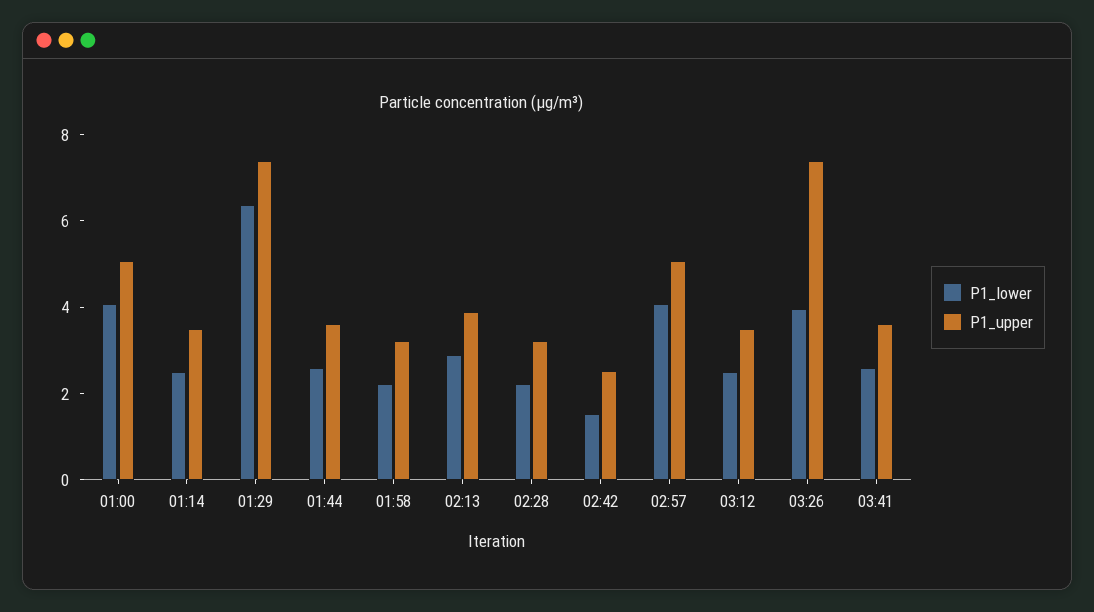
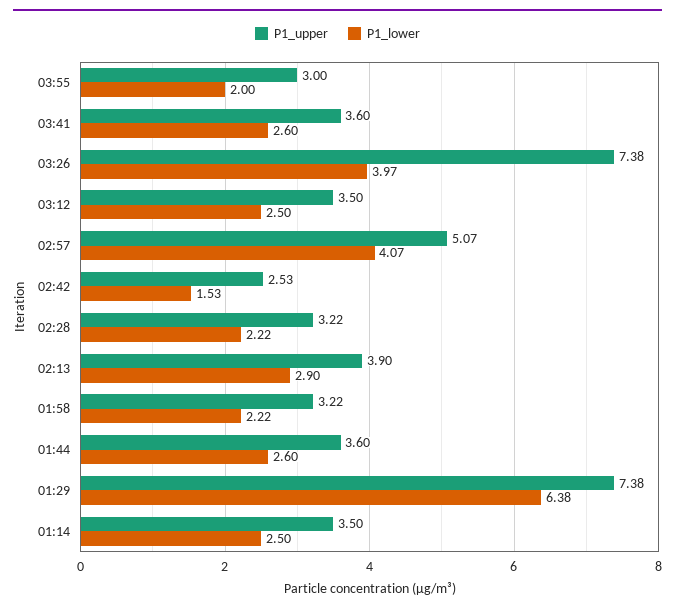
P1_lower, 01:00: 4 -> none
P1_upper, 01:00: 5 -> none
P1_upper, 03:55: none -> 3
P1_lower, 03:55: none -> 2

